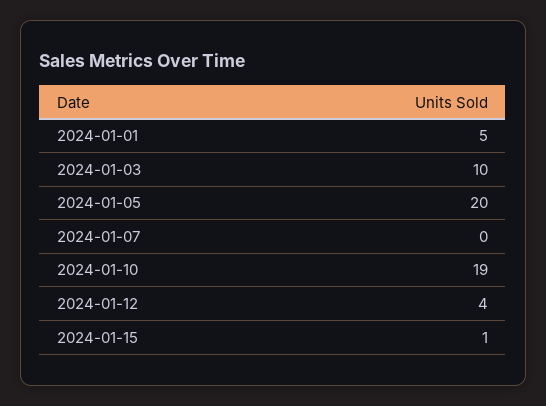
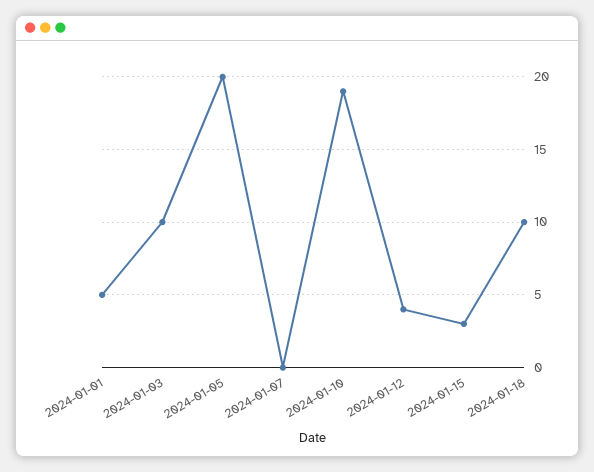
2024-01-15: 1 -> 3
2024-01-18: none -> 10

